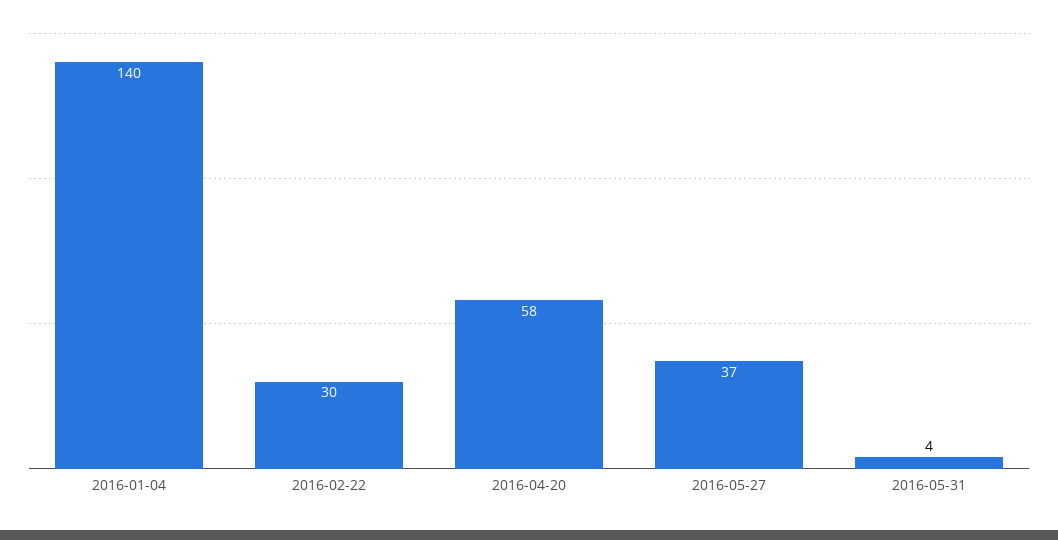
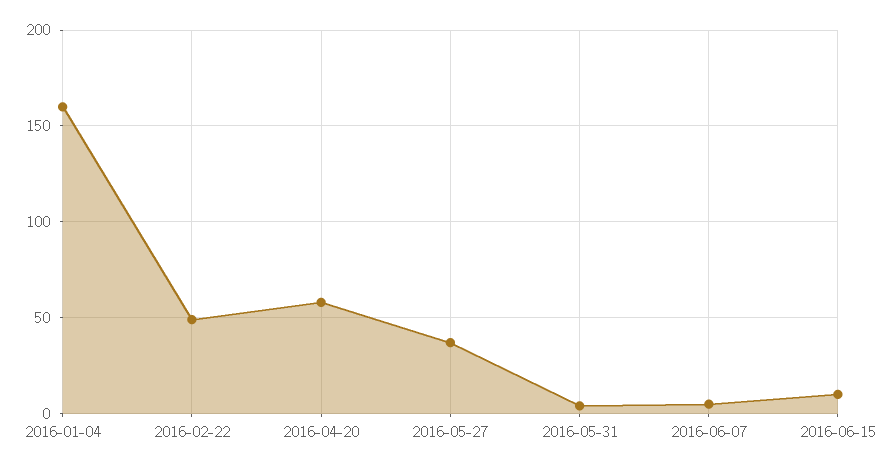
2016-01-04: 140 -> 160
2016-02-22: 30 -> 50
2016-06-07: none -> 5
2016-06-15: none -> 10

